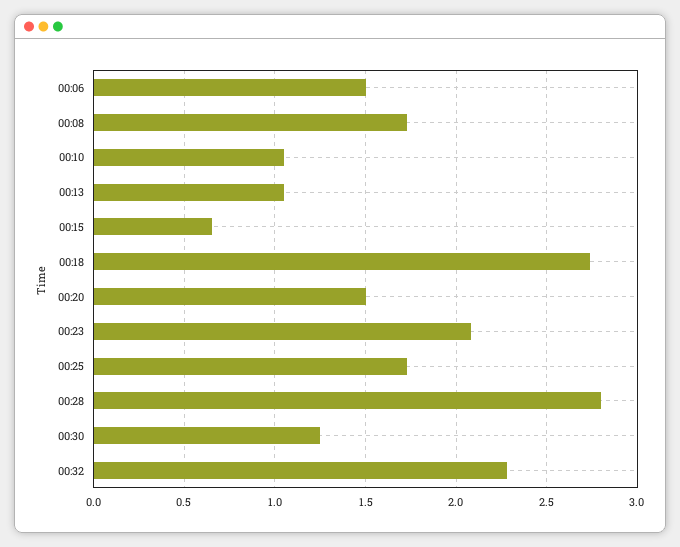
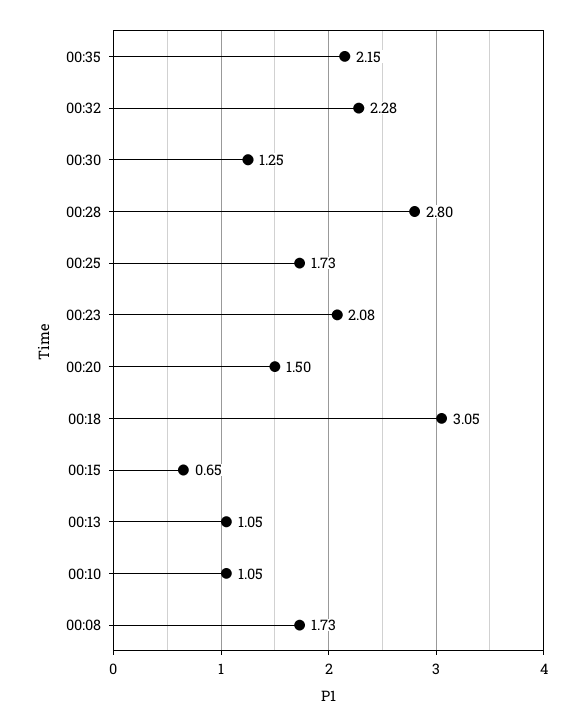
00:06: 1.5 -> none
00:18: 2.75 -> 3.05
00:35: none -> 2.15

